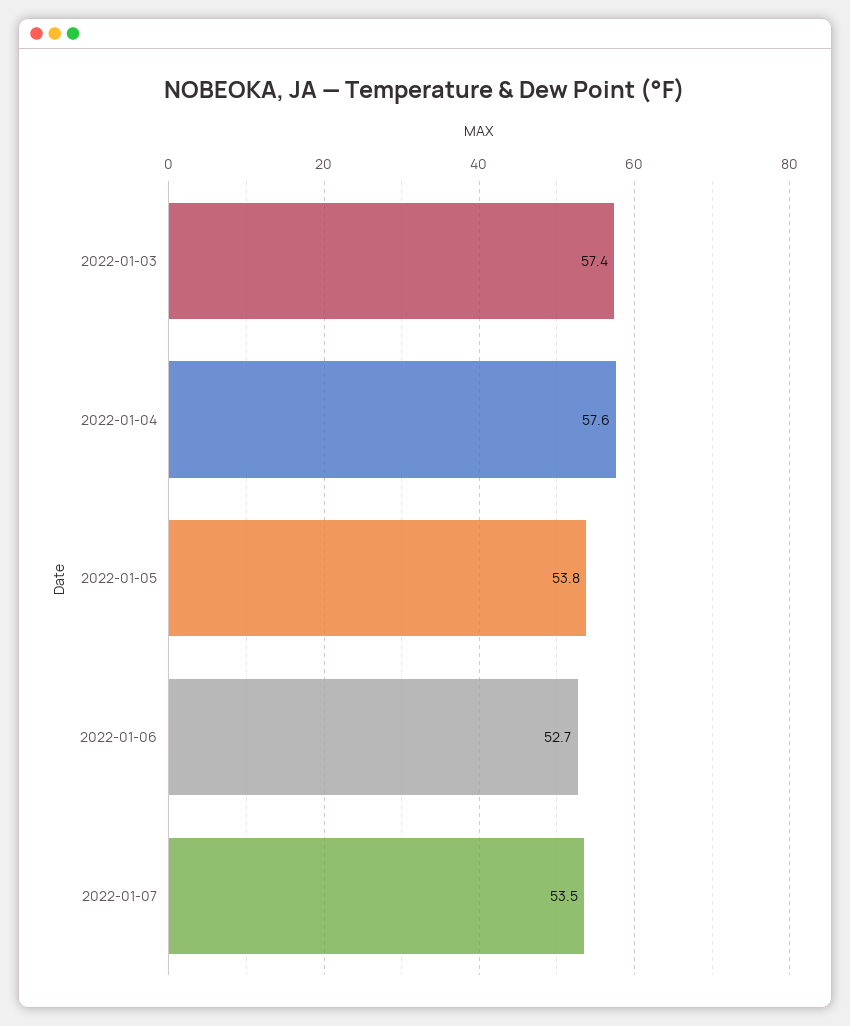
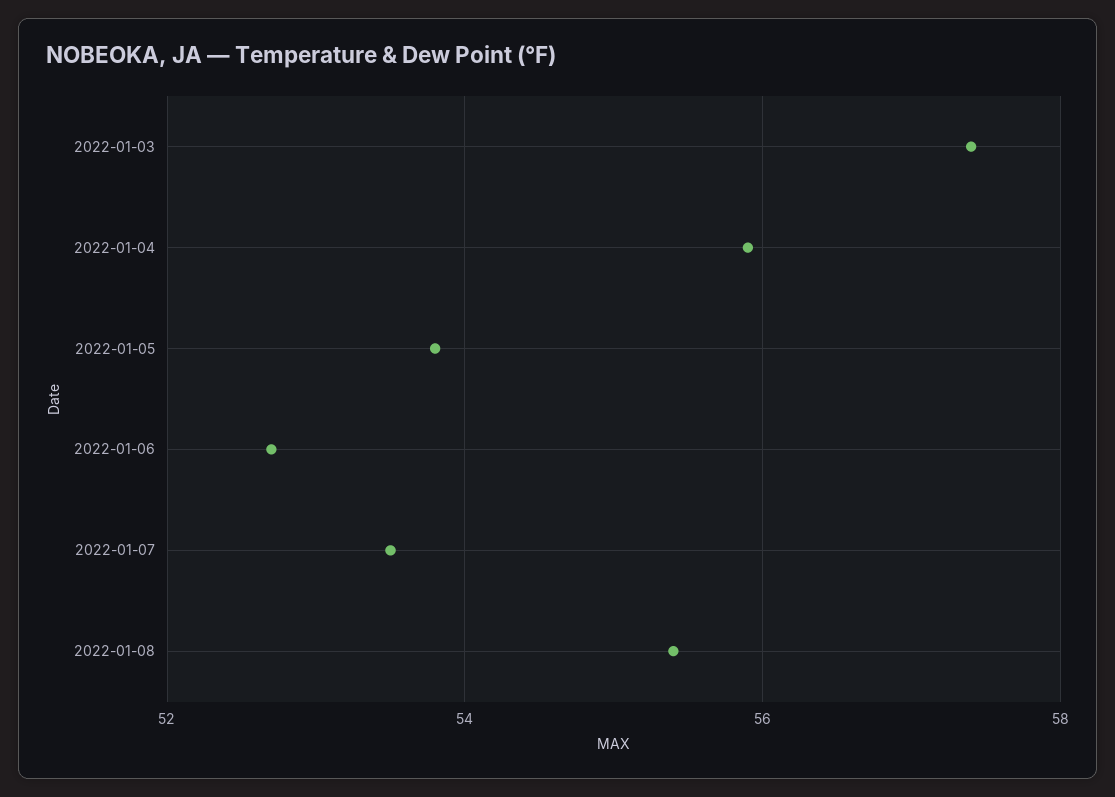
2022-01-04: 57.6 -> 56
2022-01-08: none -> 55.5

